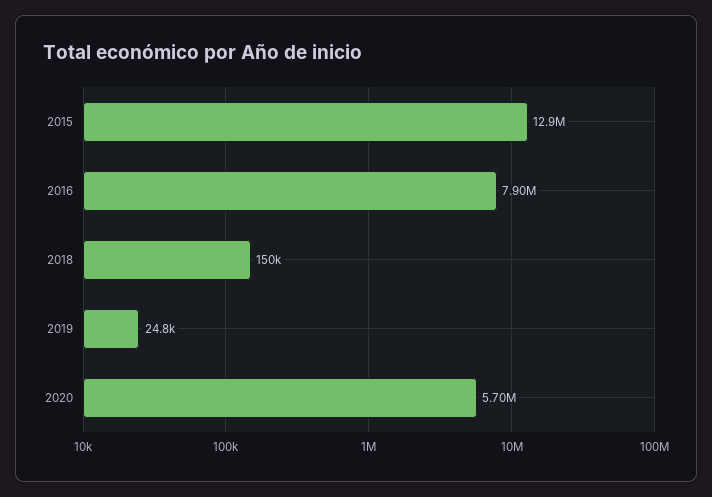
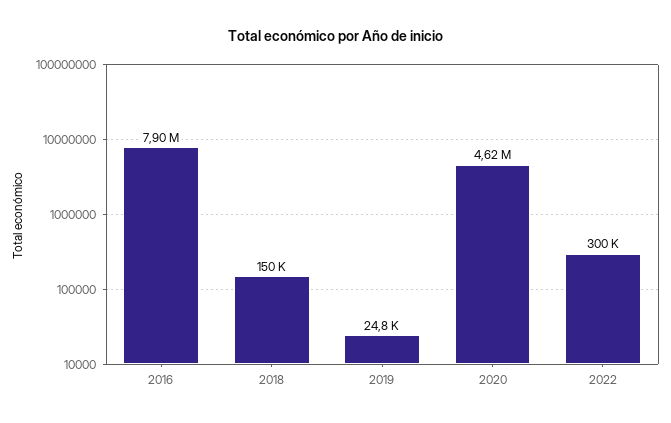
2015: 12900000 -> none
2020: 5700000 -> 4620000
2022: none -> 300000

